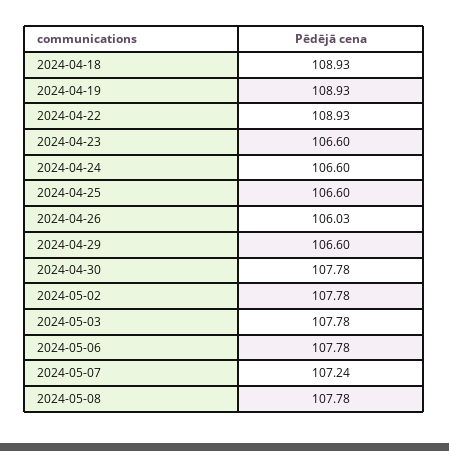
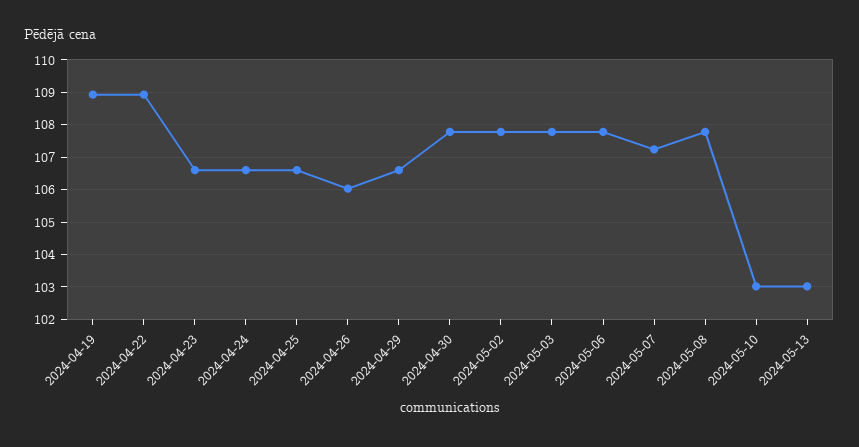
2024-04-18: 108.93 -> none
2024-05-10: none -> 103
2024-05-13: none -> 103

